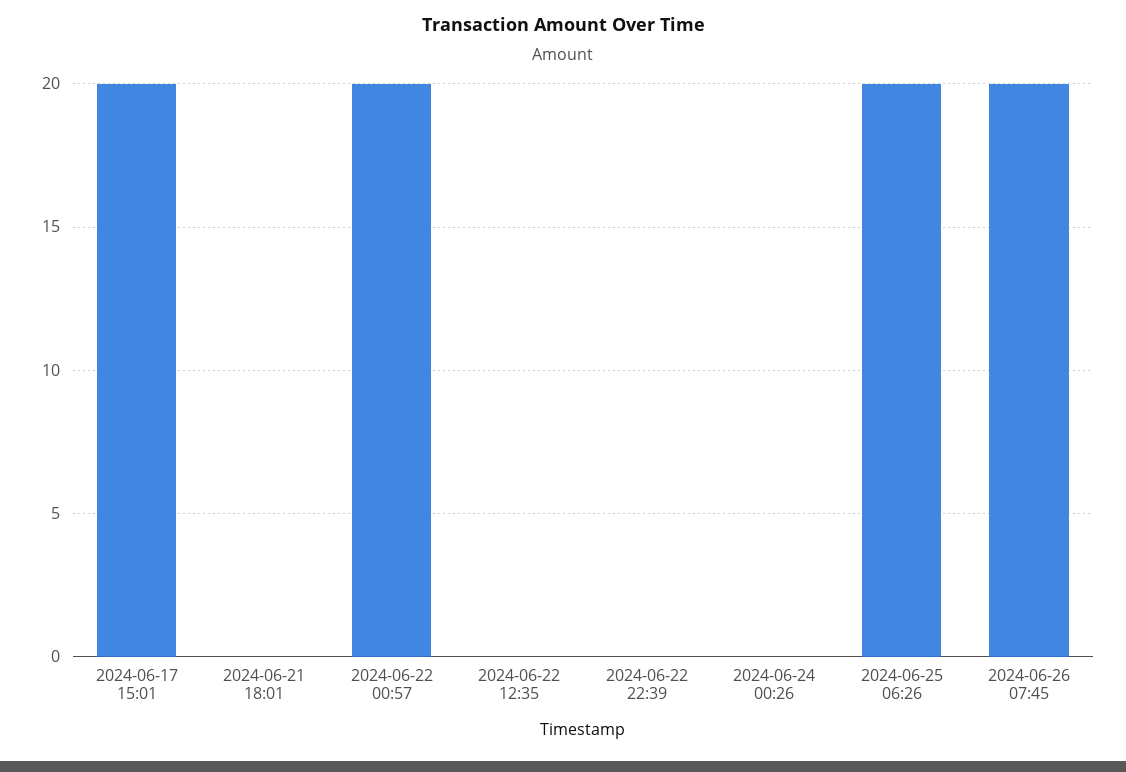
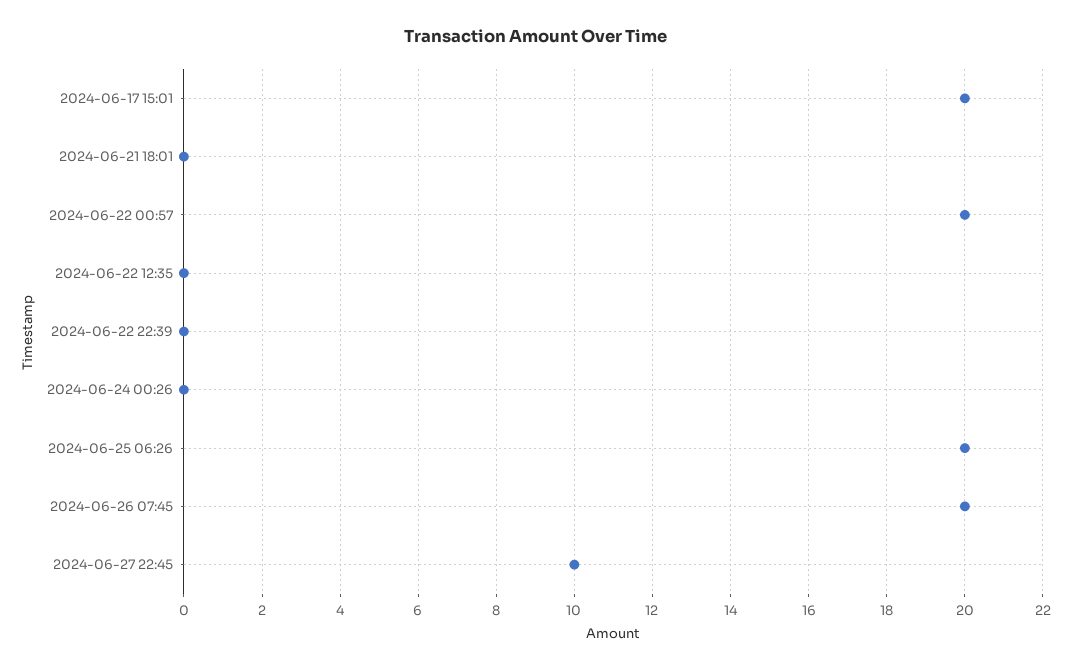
2024-06-27 22:45: none -> 10

